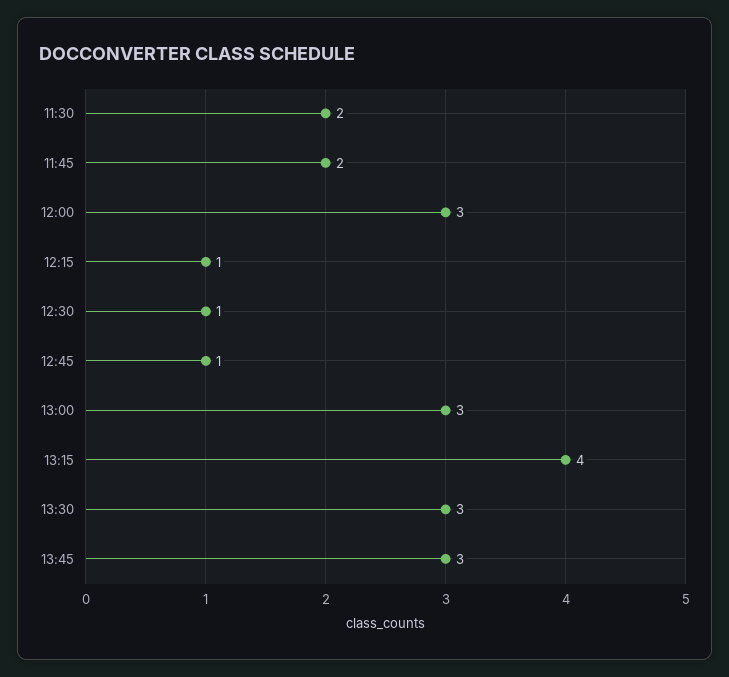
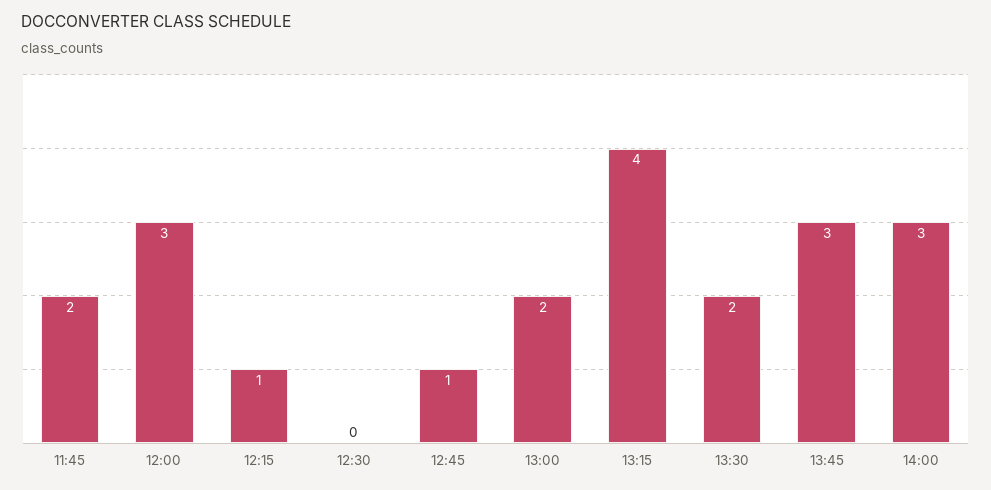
11:30: 2 -> none
12:30: 1 -> 0
13:00: 3 -> 2
13:30: 3 -> 2
14:00: none -> 3

